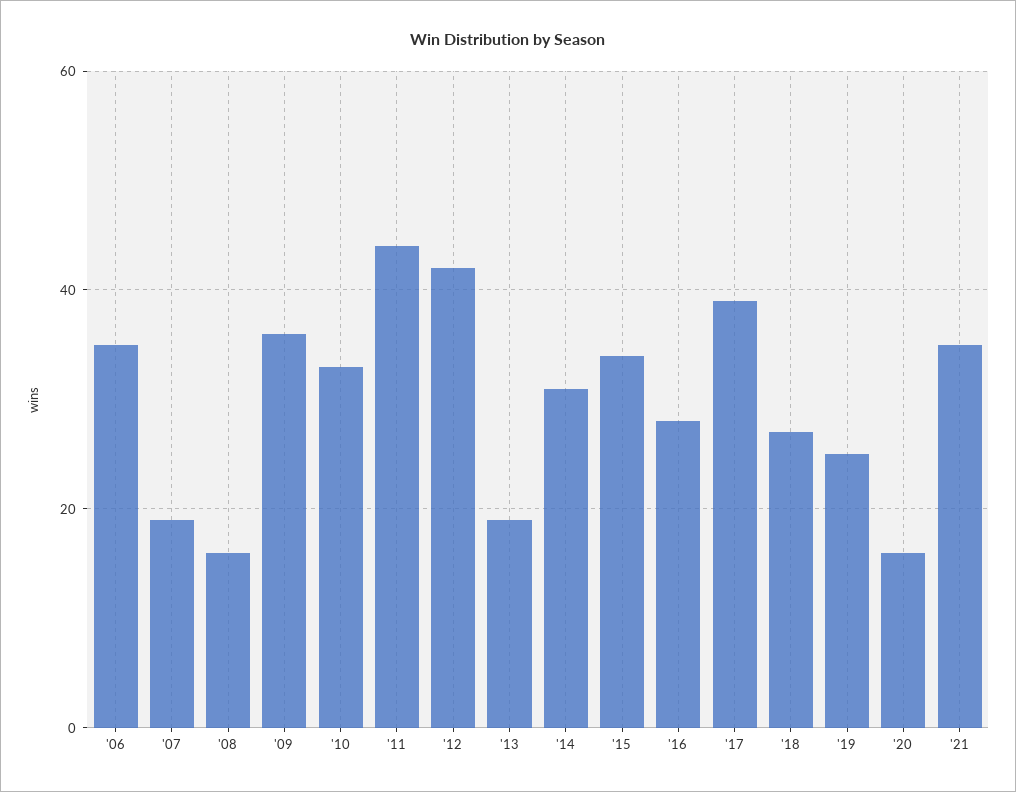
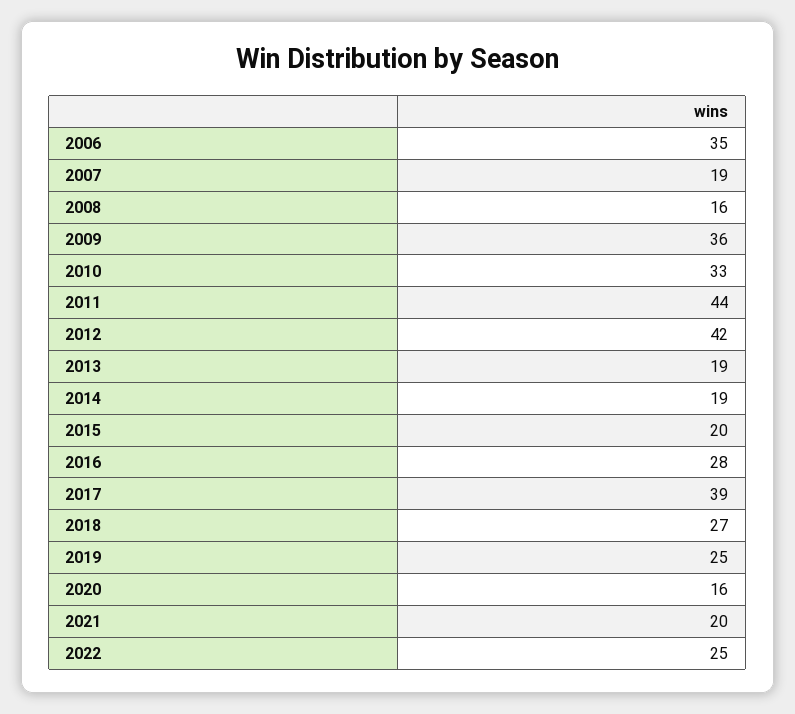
'14: 30 -> 19
'15: 35 -> 20
'21: 35 -> 20
2022: none -> 25

